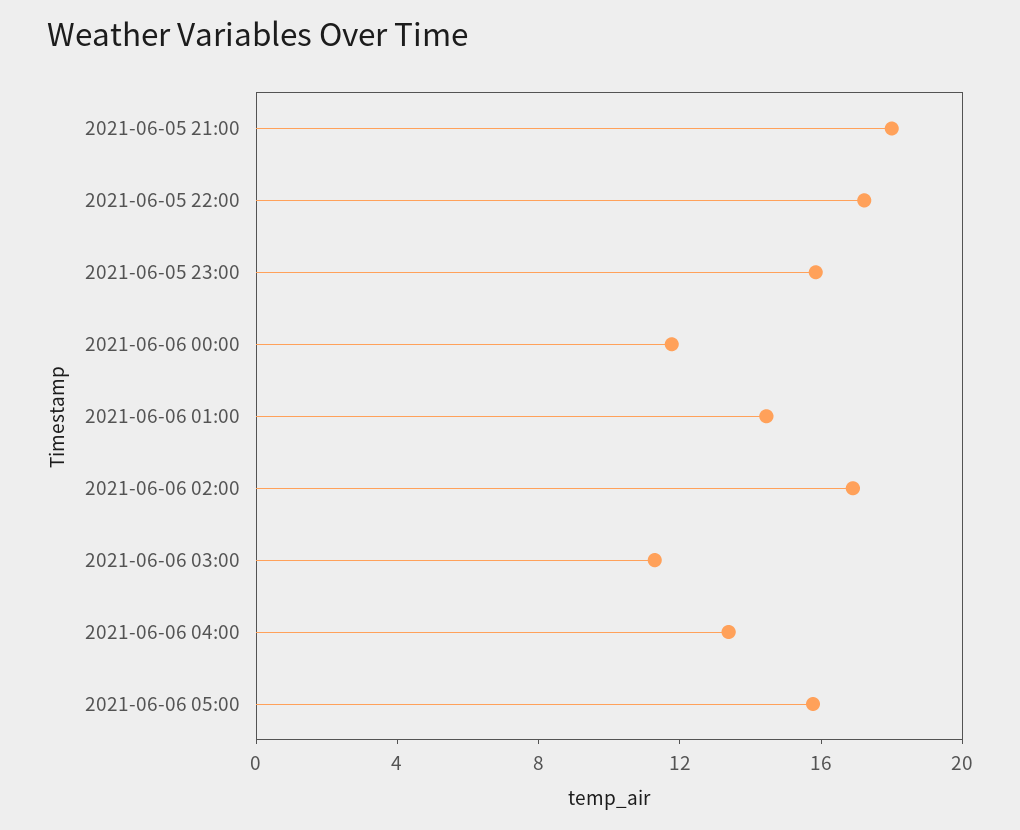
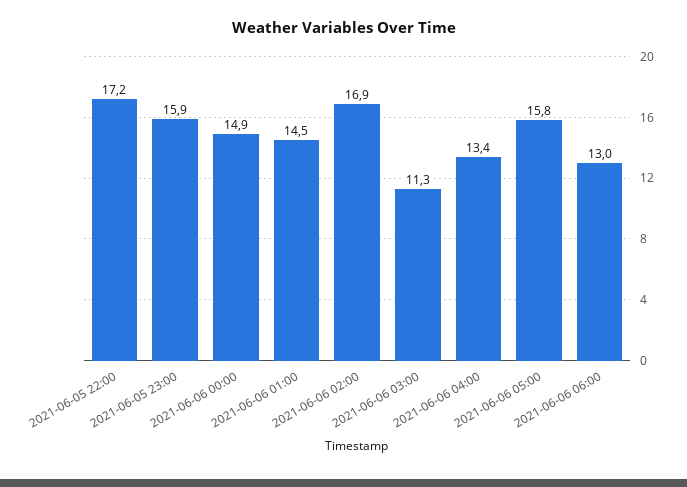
2021-06-05 21:00: 18 -> none
2021-06-06 00:00: 12 -> 14.9
2021-06-06 06:00: none -> 13

